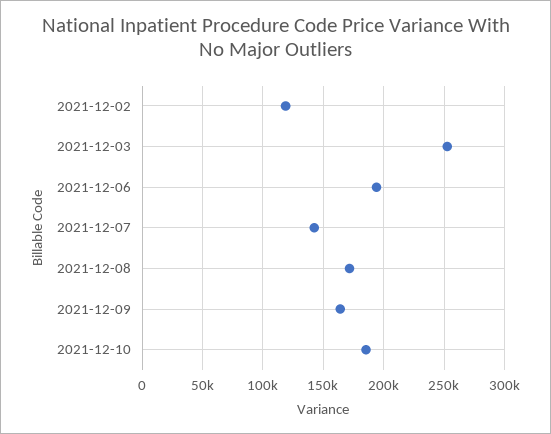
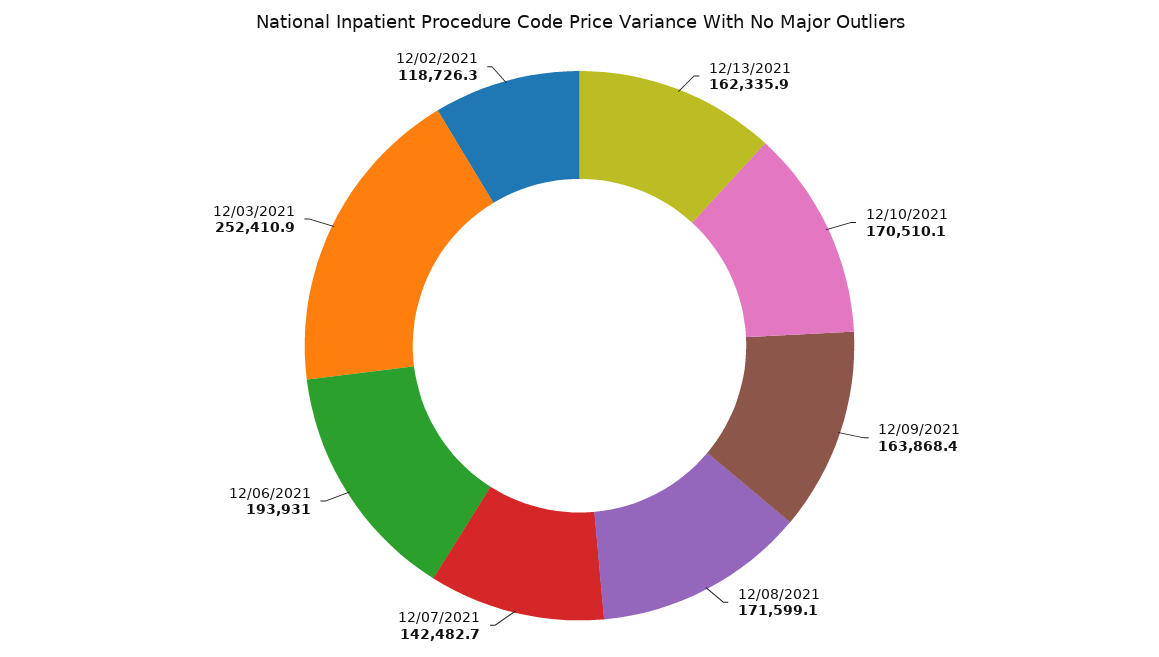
2021-12-10: 185000 -> 170510.1
12/13/2021: none -> 162335.9

